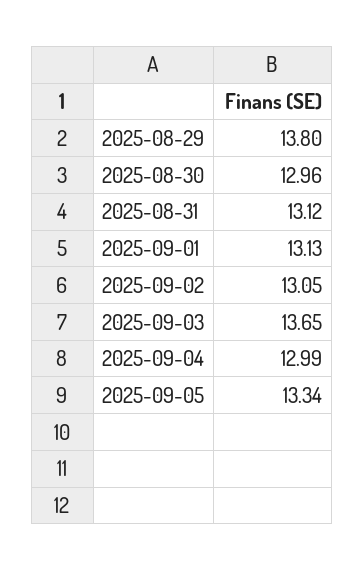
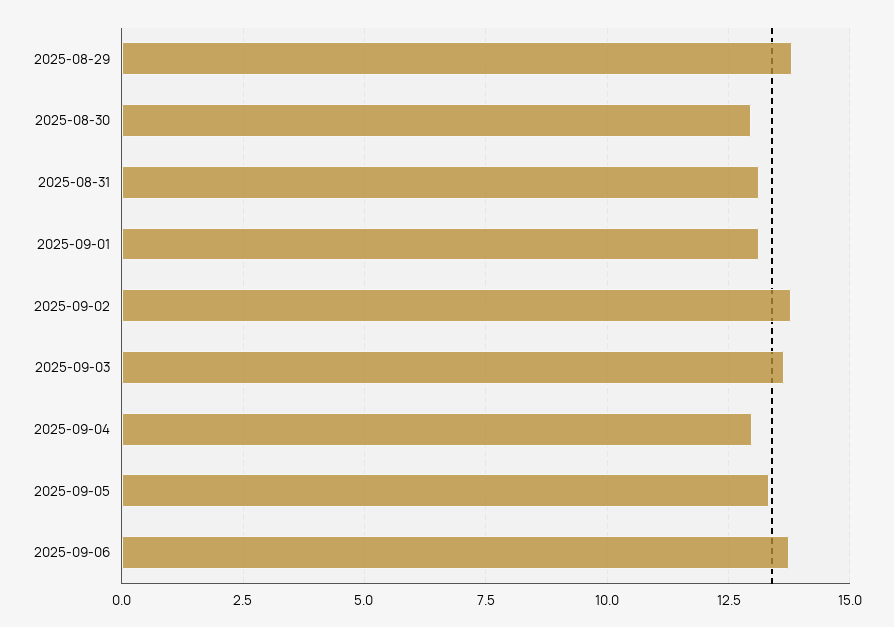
2025-09-02: 13.05 -> 13.75
2025-09-06: none -> 13.75

